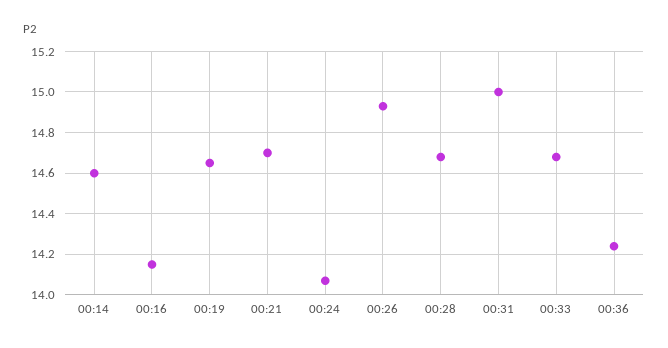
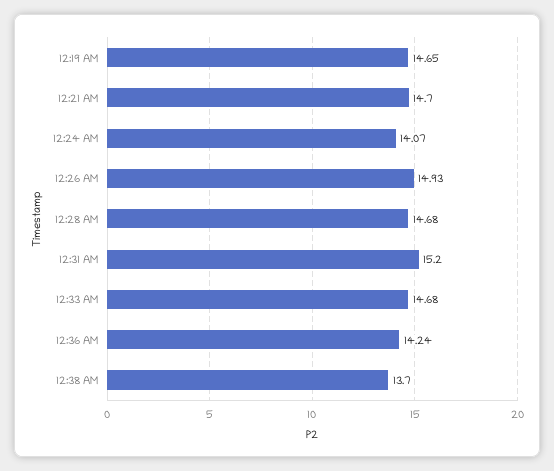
00:14: 14.6 -> none
00:16: 14.15 -> none
00:31: 15 -> 15.2
12:38 AM: none -> 13.7

